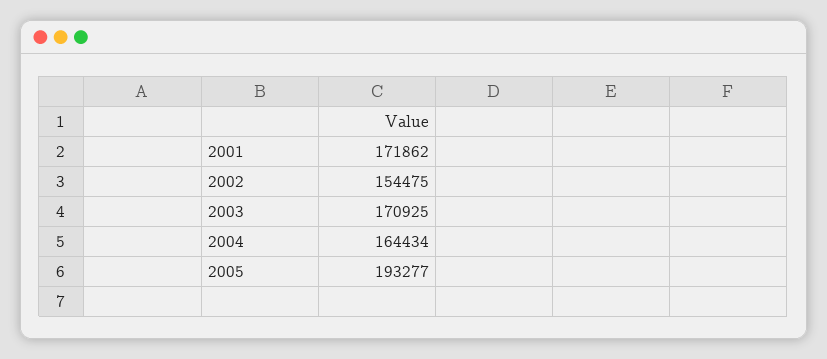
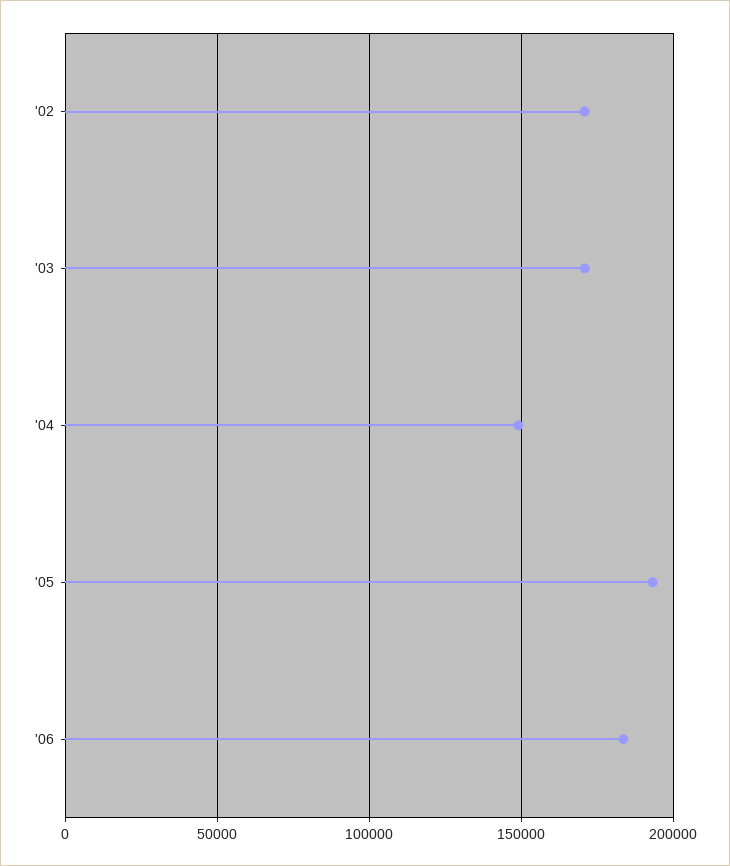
2001: 171862 -> none
2002: 154475 -> 170000
2004: 164434 -> 150000
'06: none -> 185000

